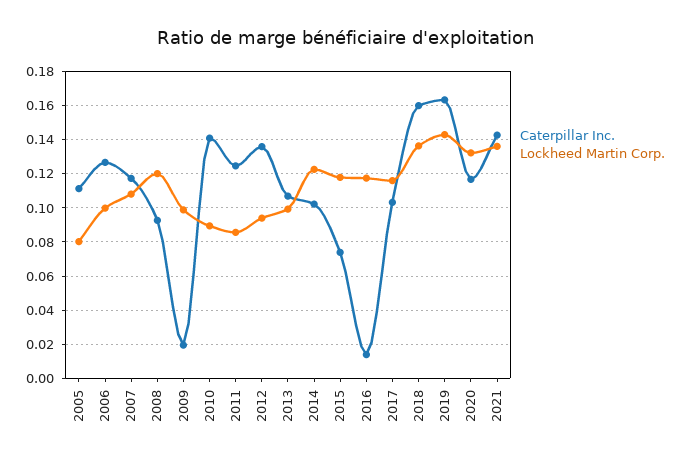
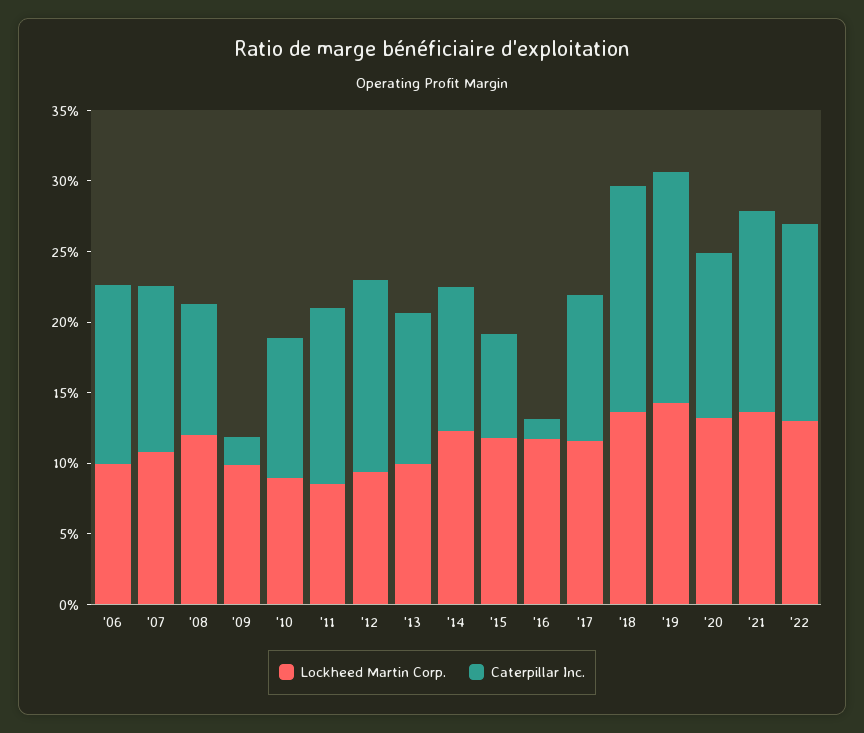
Caterpillar Inc., 2005: 0.11 -> none
Lockheed Martin Corp., 2005: 0.08 -> none
Caterpillar Inc., 2010: 0.14 -> 0.1
Lockheed Martin Corp., '22: none -> 0.13
Caterpillar Inc., '22: none -> 0.14

